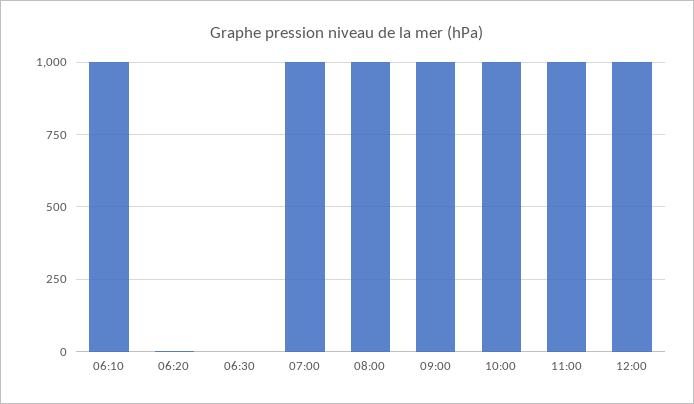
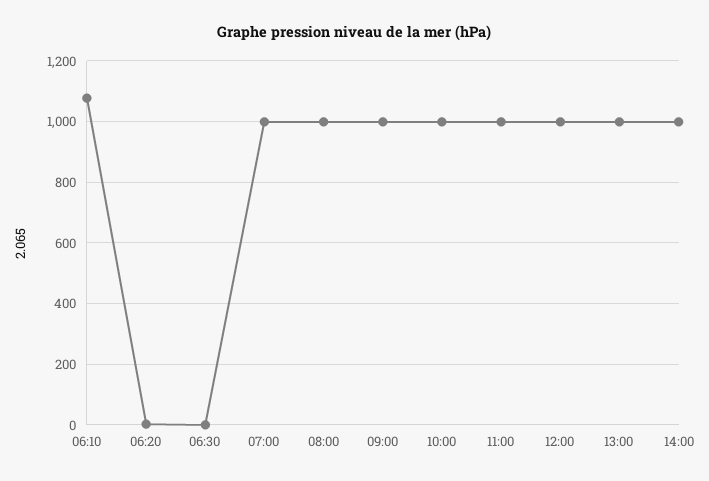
06:10: 1000 -> 1080
13:00: none -> 1000
14:00: none -> 1000

